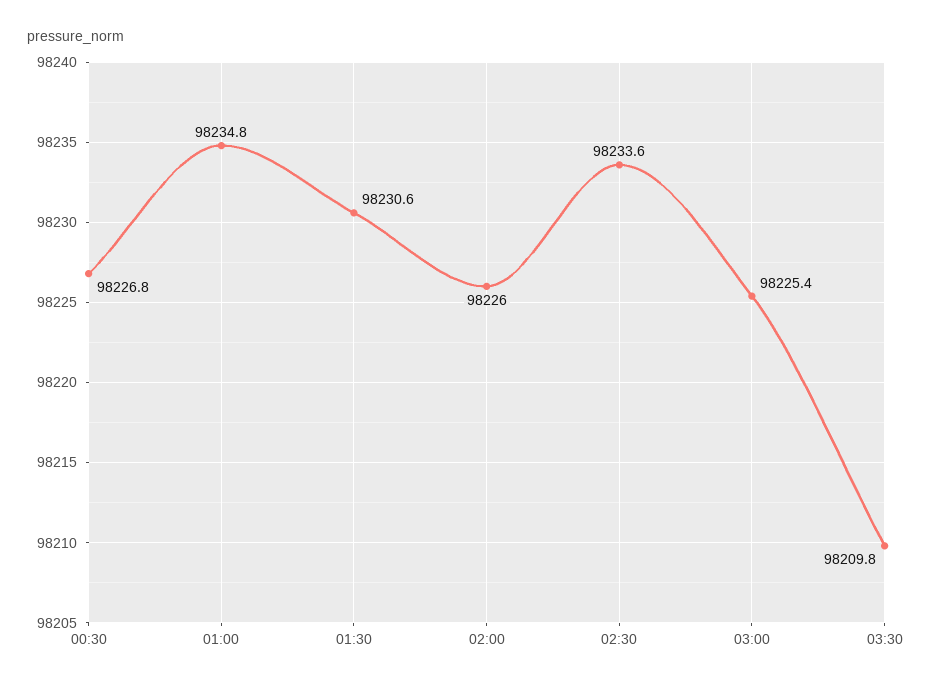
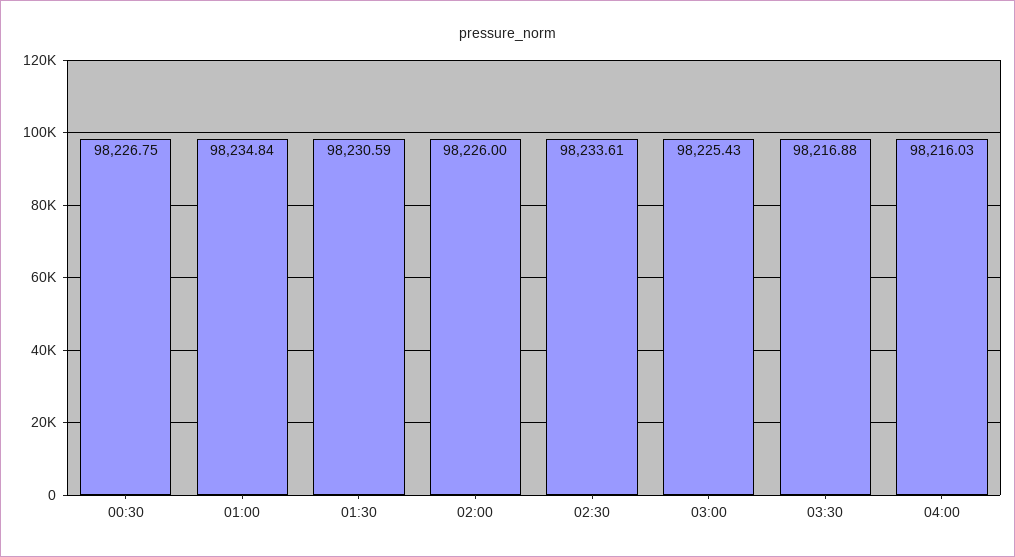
03:30: 98209.8 -> 98216.88
04:00: none -> 98216.03

